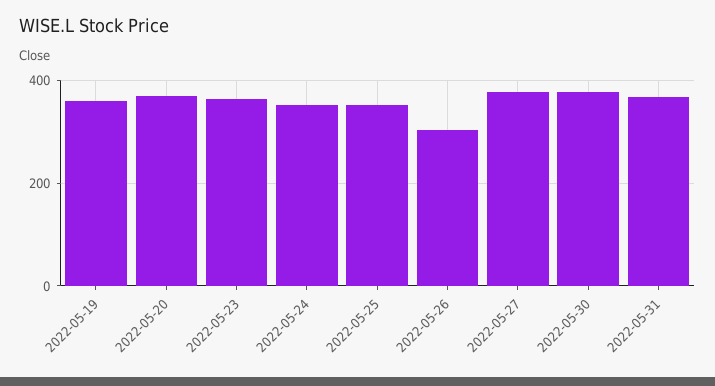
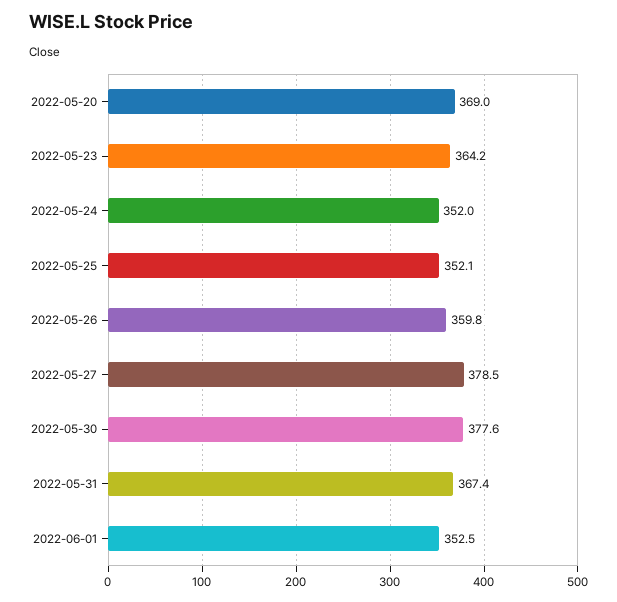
2022-05-19: 360 -> none
2022-05-26: 300 -> 359.8
2022-06-01: none -> 352.5

